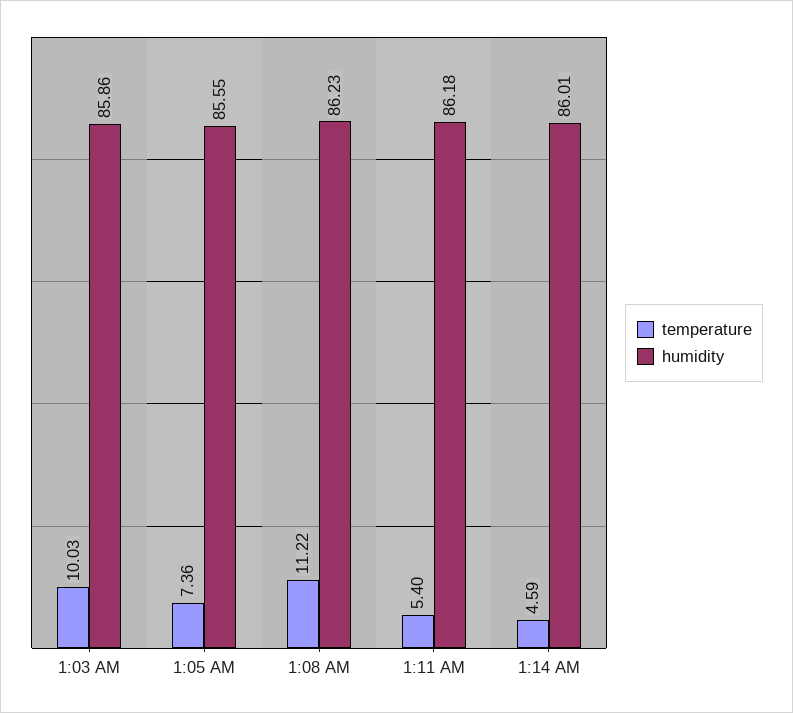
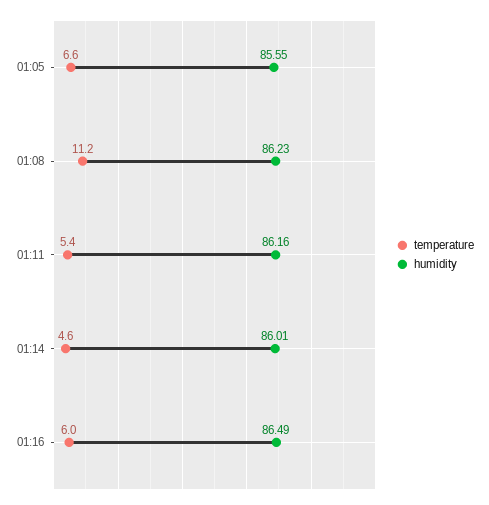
temperature, 1:03 AM: 10.03 -> none
humidity, 1:03 AM: 85.86 -> none
temperature, 1:05 AM: 7.36 -> 6.6
humidity, 1:11 AM: 86.18 -> 86.16
temperature, 01:16: none -> 6
humidity, 01:16: none -> 86.49

